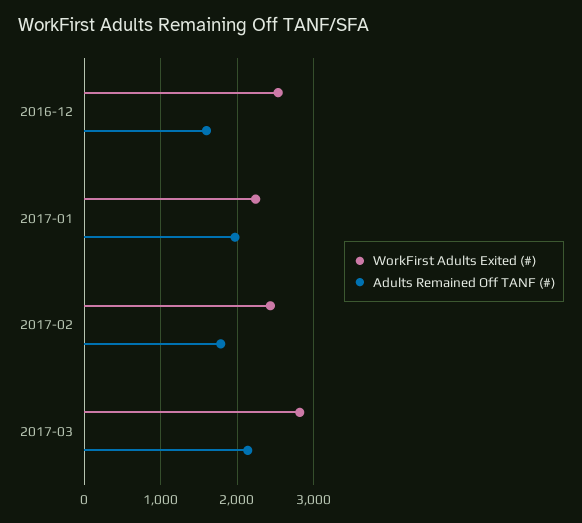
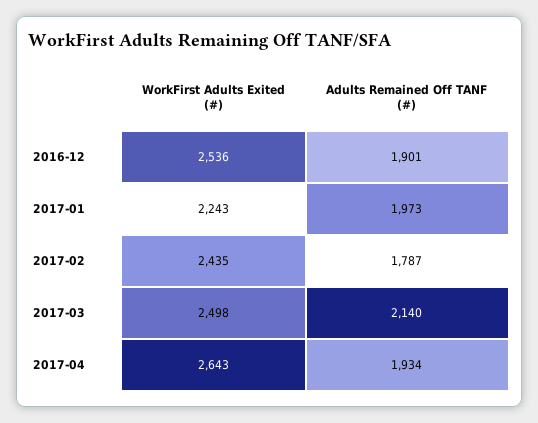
Adults Remained Off TANF (#), 2016-12: 1600 -> 1901
WorkFirst Adults Exited (#), 2017-03: 2800 -> 2498
WorkFirst Adults Exited (#), 2017-04: none -> 2643
Adults Remained Off TANF (#), 2017-04: none -> 1934

